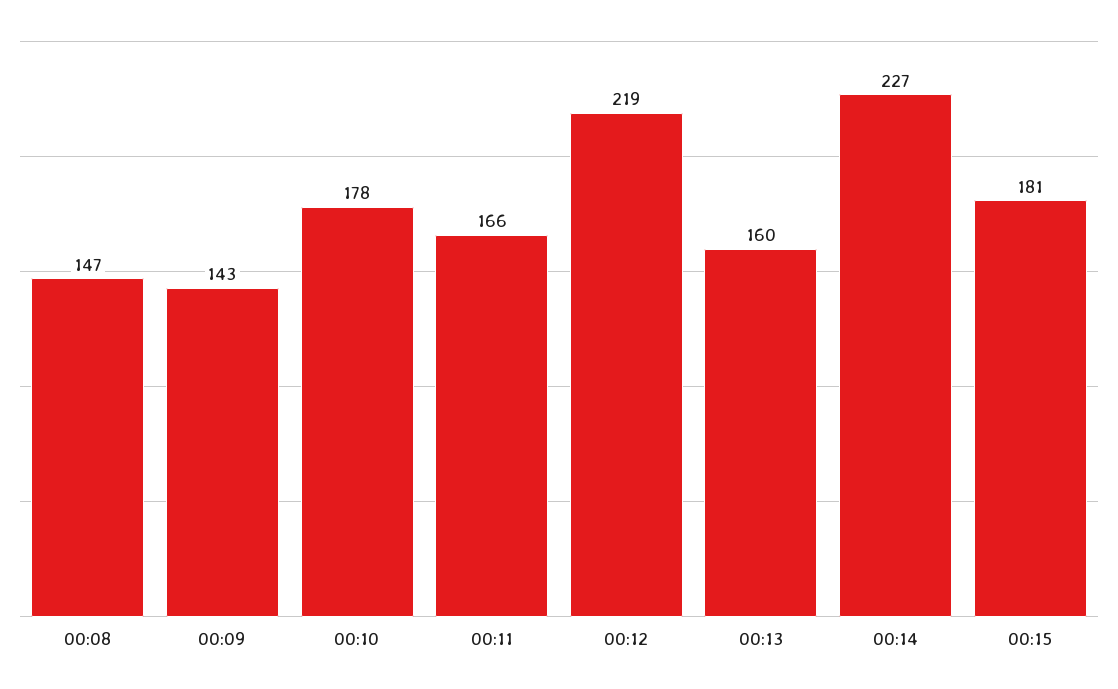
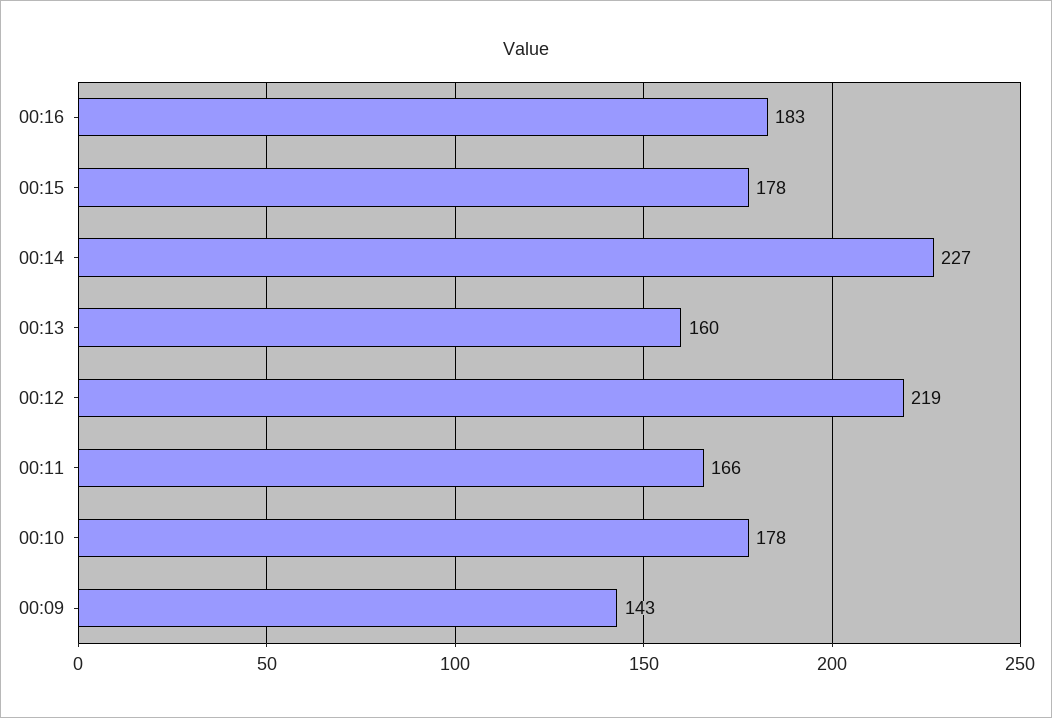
00:08: 147 -> none
00:15: 181 -> 178
00:16: none -> 183

